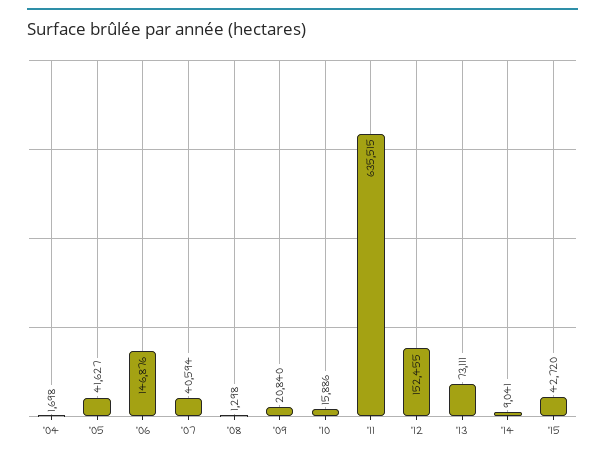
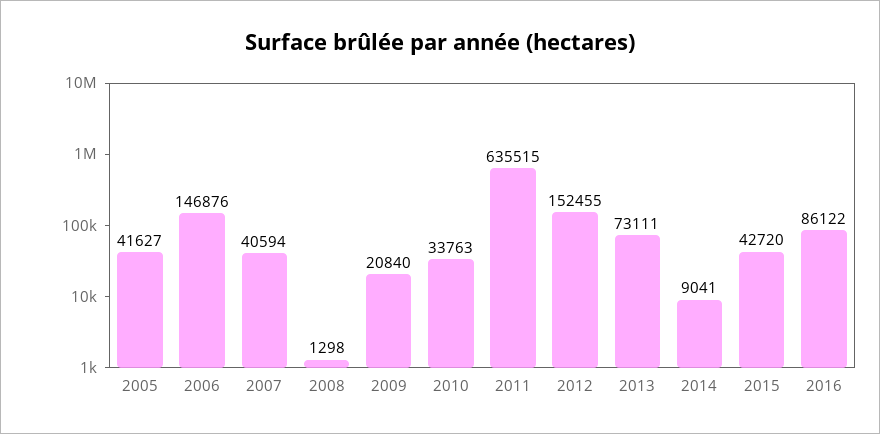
'04: 1698 -> none
'10: 15886 -> 33763
2016: none -> 86122

